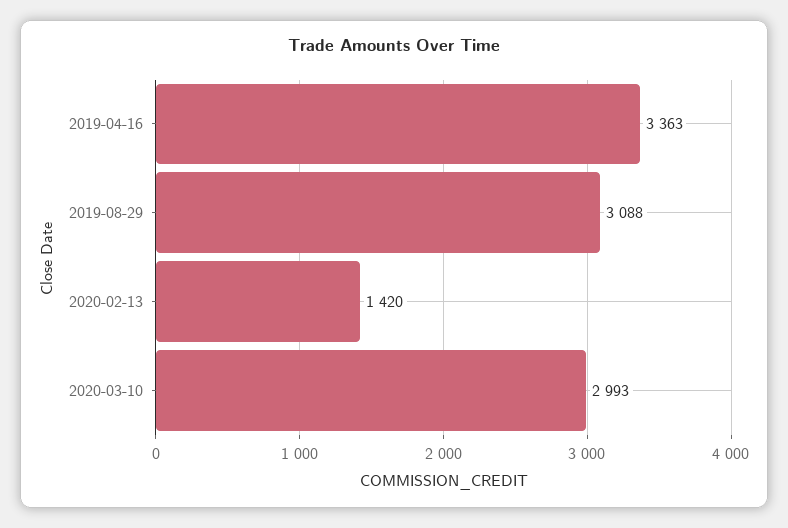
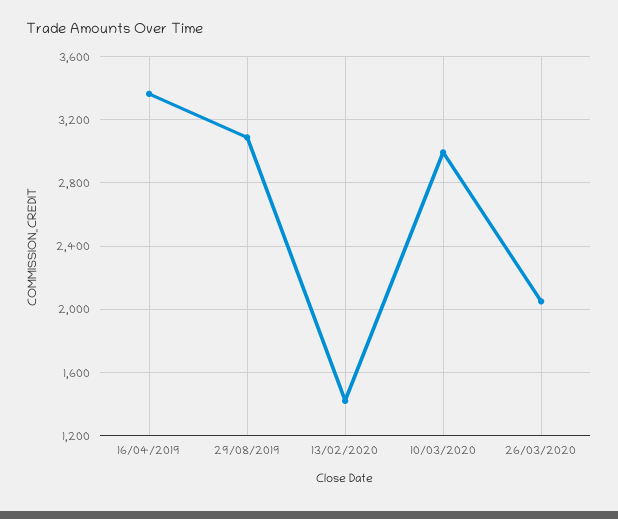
26/03/2020: none -> 2050

